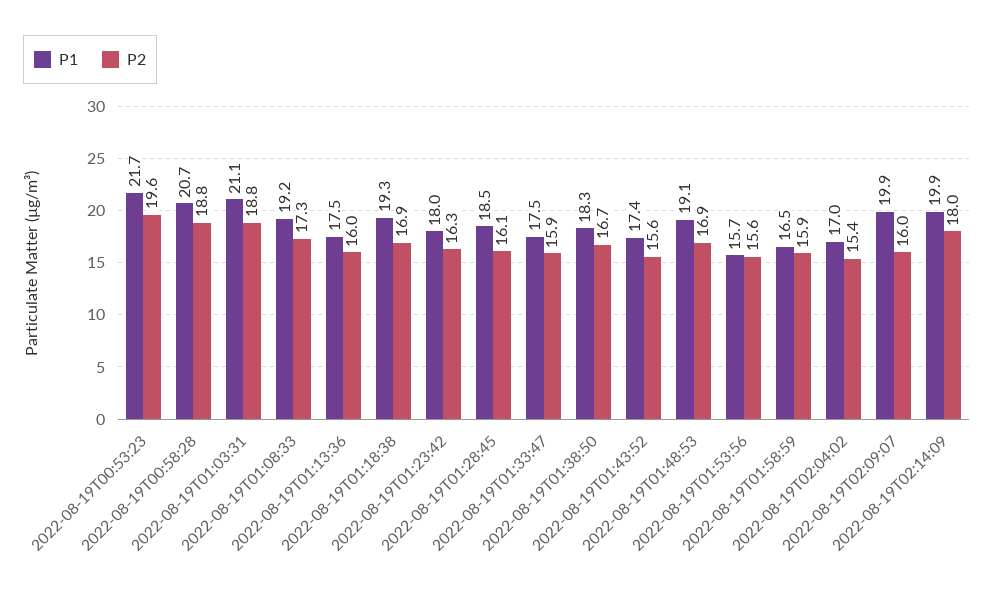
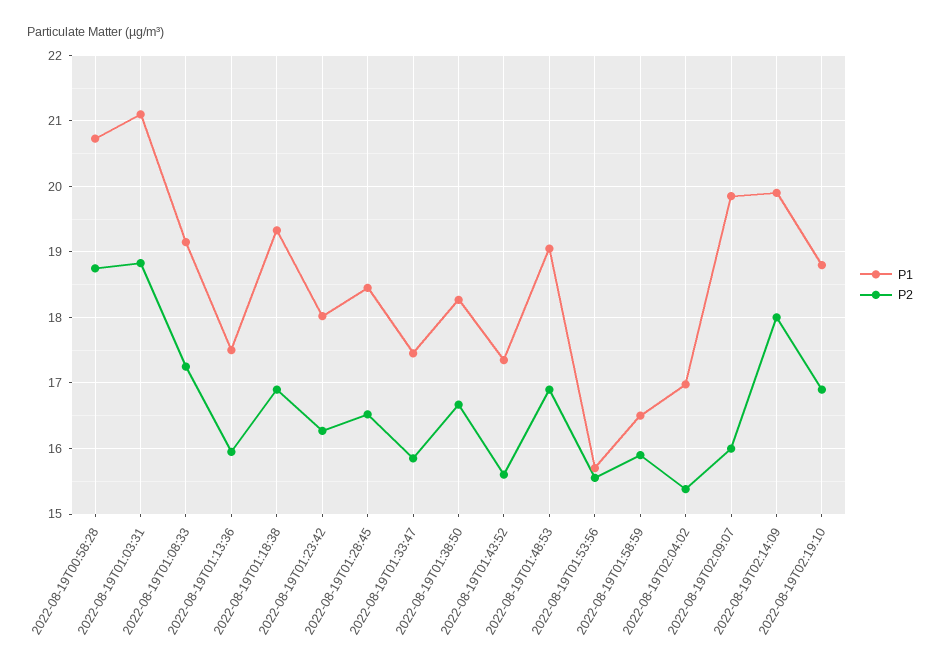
P1, 2022-08-19T00:53:23: 21.7 -> none
P2, 2022-08-19T00:53:23: 19.6 -> none
P2, 2022-08-19T01:28:45: 16.1 -> 16.5
P1, 2022-08-19T02:19:10: none -> 18.8
P2, 2022-08-19T02:19:10: none -> 16.9

